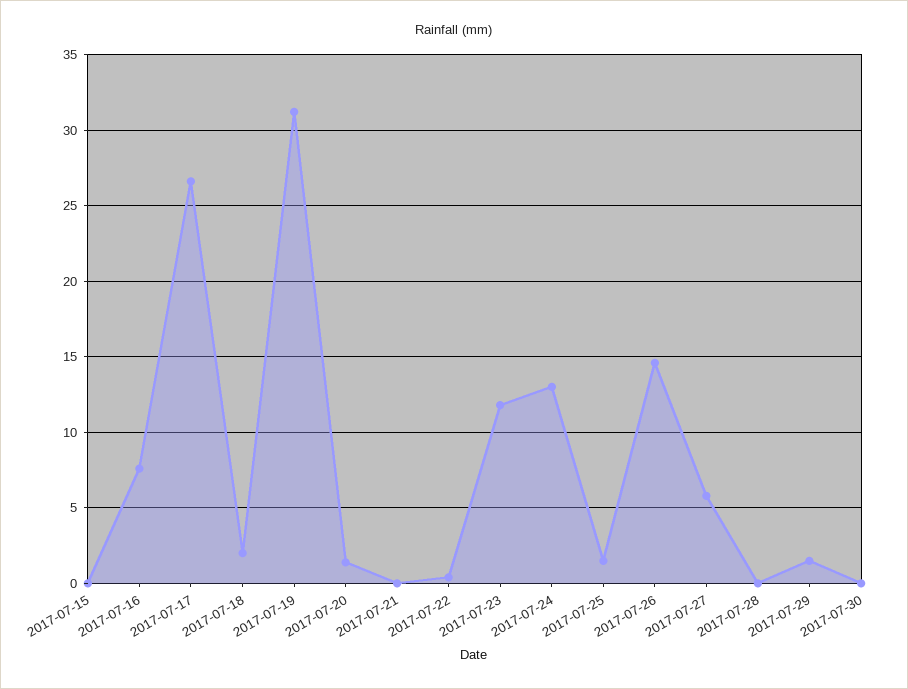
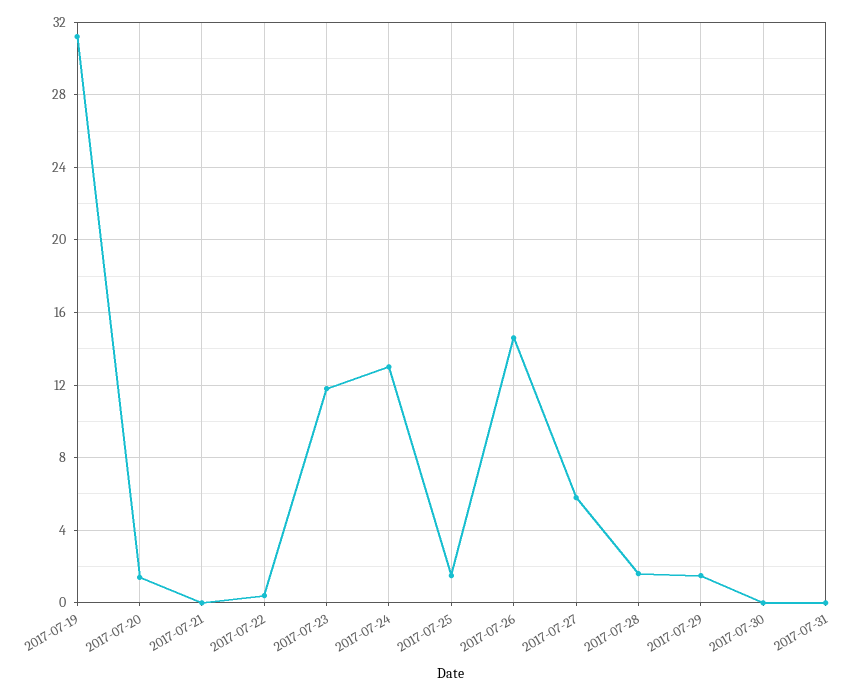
2017-07-15: 0 -> none
2017-07-16: 7.5 -> none
2017-07-17: 26.5 -> none
2017-07-18: 2 -> none
2017-07-28: 0 -> 1.5
2017-07-31: none -> 0

